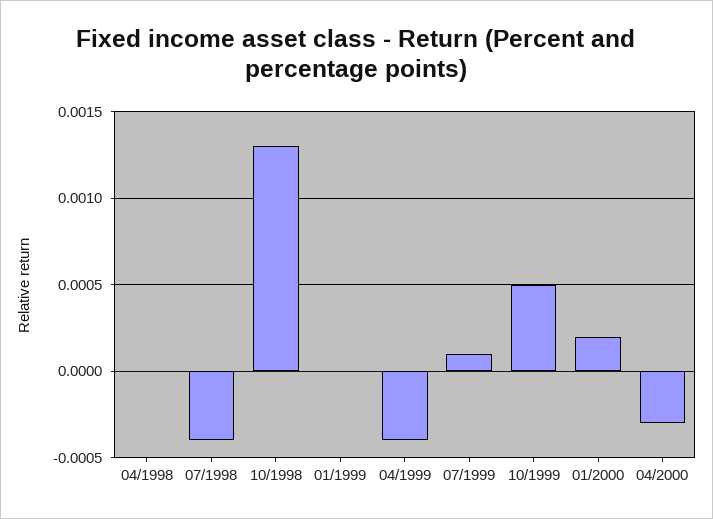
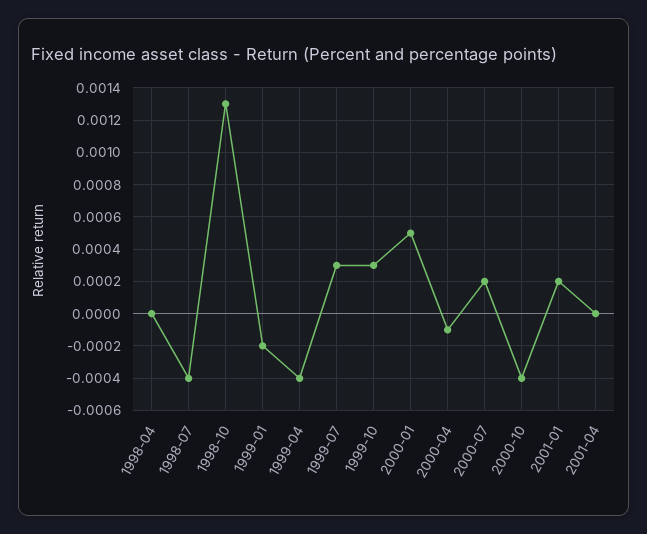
01/1999: 0 -> -0.0002
07/1999: 0.0001 -> 0.0003
10/1999: 0.0005 -> 0.0003
01/2000: 0.0002 -> 0.0005
04/2000: -0.0003 -> -0.0001
2000-07: none -> 0.0002
2000-10: none -> -0.0004
2001-01: none -> 0.0002
2001-04: none -> 0

